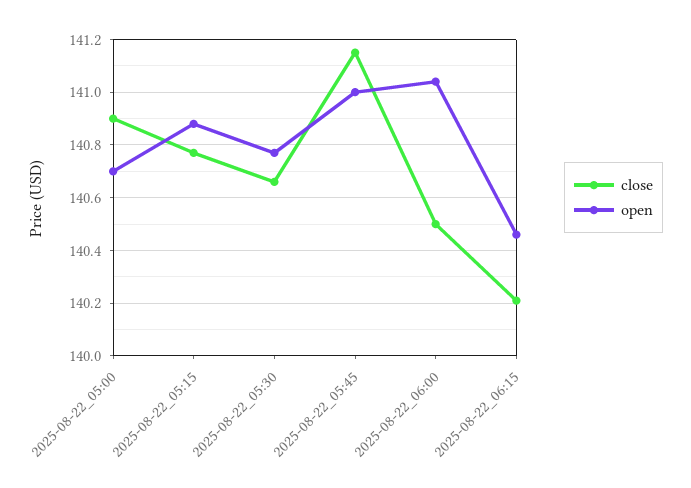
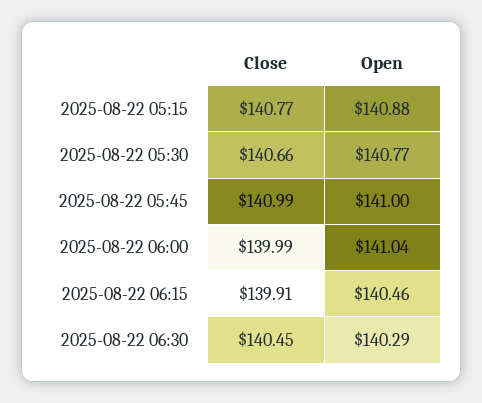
close, 2025-08-22_05:00: 140.9 -> none
open, 2025-08-22_05:00: 140.7 -> none
close, 2025-08-22_05:45: 141.15 -> 140.99
close, 2025-08-22_06:00: 140.5 -> 139.99
close, 2025-08-22_06:15: 140.2 -> 139.91
close, 2025-08-22 06:30: none -> 140.45
open, 2025-08-22 06:30: none -> 140.29

